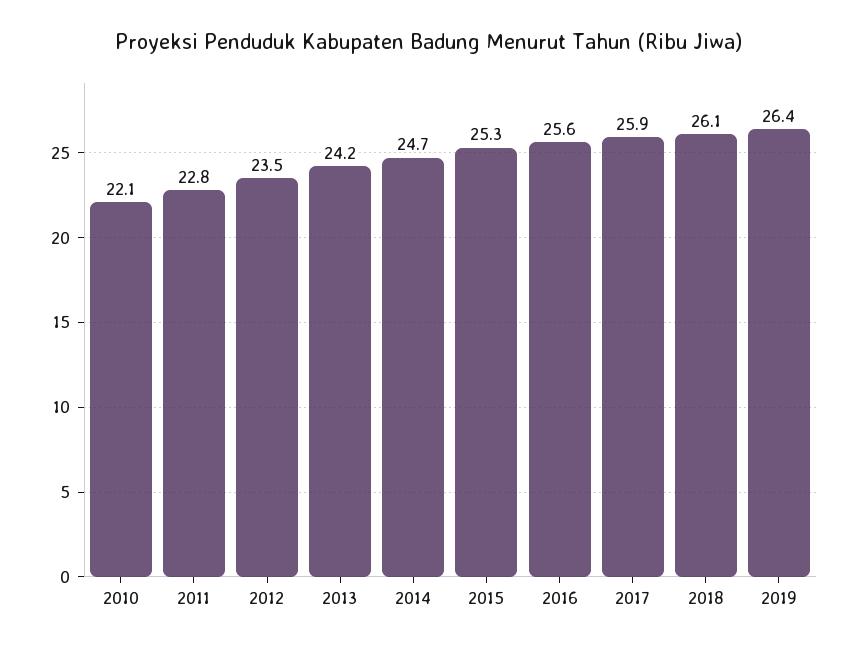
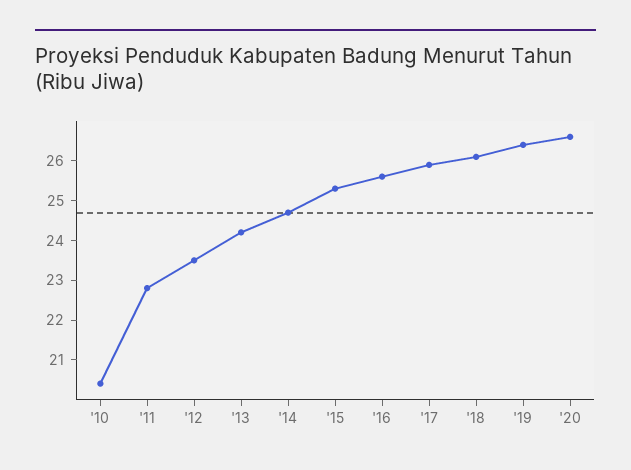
2010: 22.1 -> 20.5
'20: none -> 26.5

